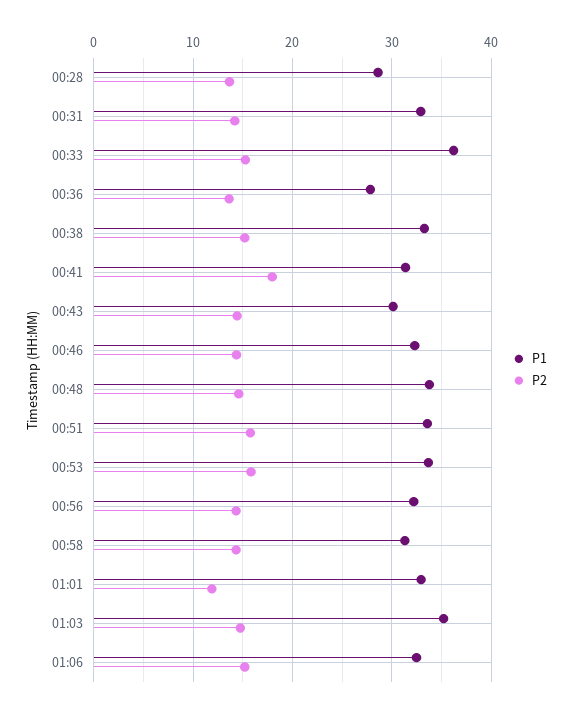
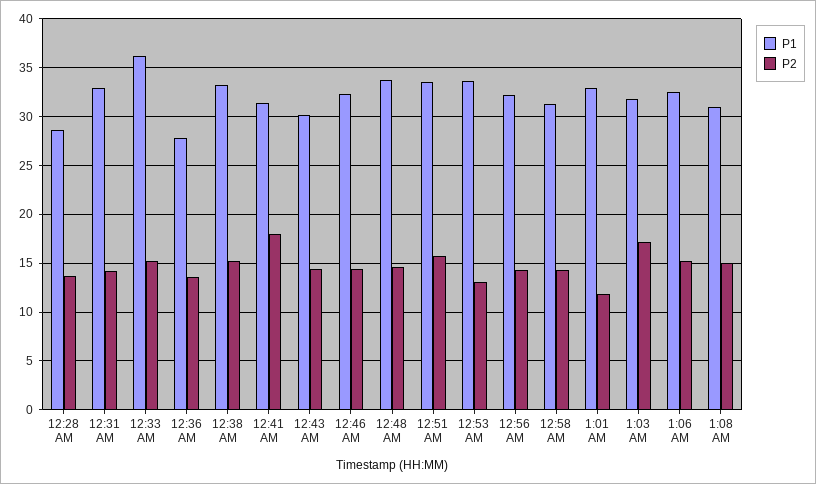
P2, 00:53: 16 -> 13
P1, 01:03: 35 -> 32
P2, 01:03: 15 -> 17
P1, 1:08 AM: none -> 31
P2, 1:08 AM: none -> 15

